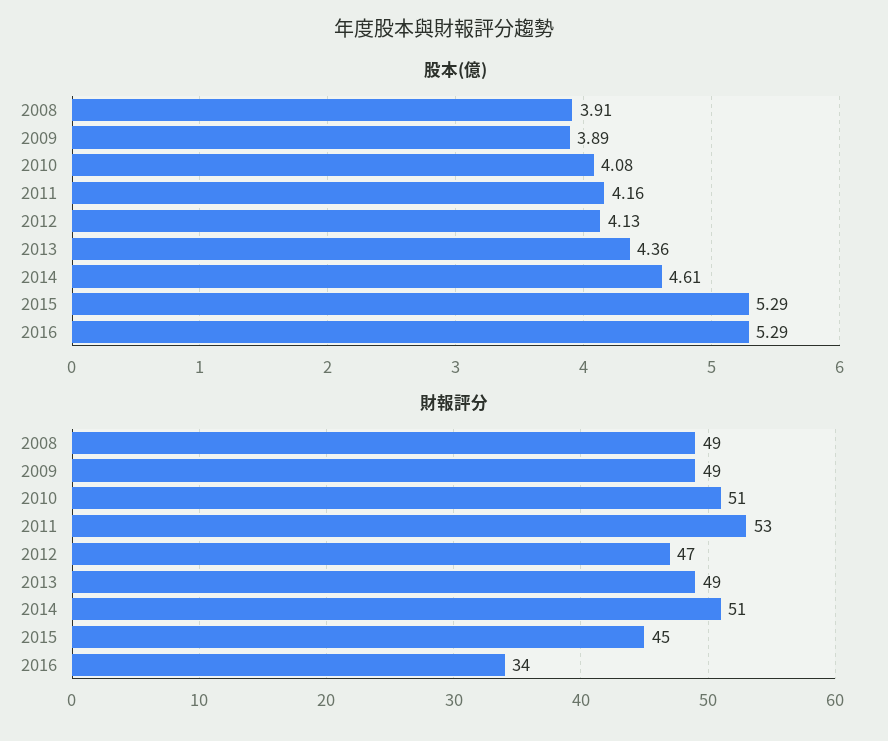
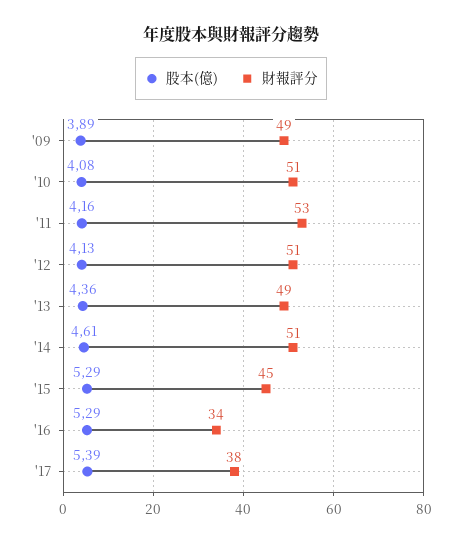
股本(億), 2008: 3.91 -> none
財報評分, 2008: 49 -> none
財報評分, 2012: 47 -> 51
股本(億), '17: none -> 5.39
財報評分, '17: none -> 38

